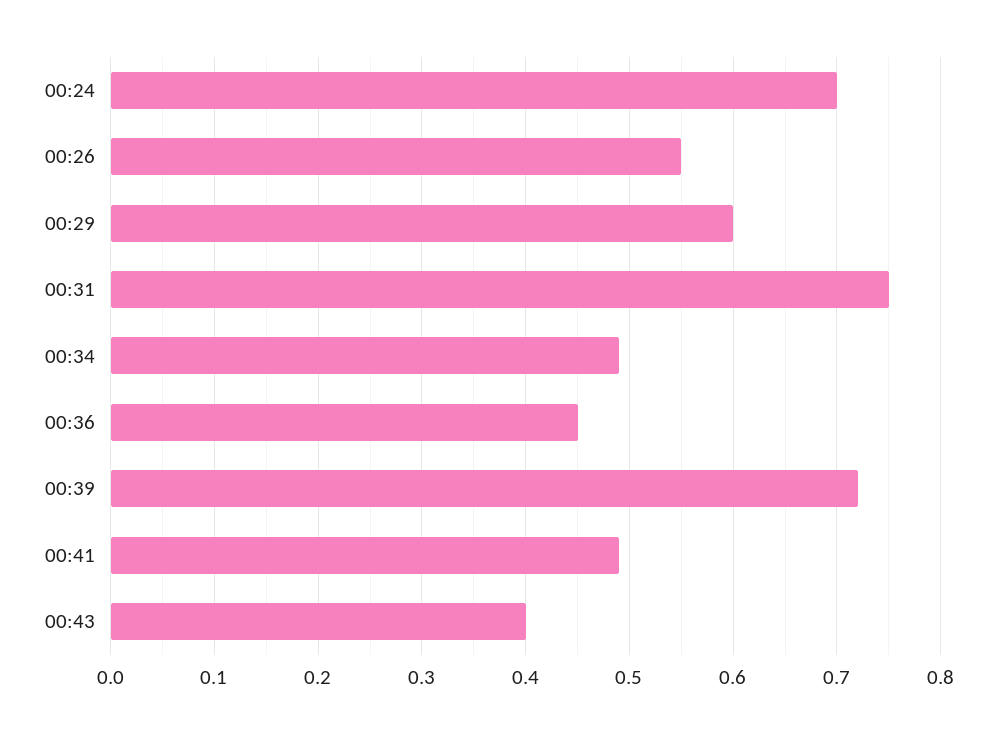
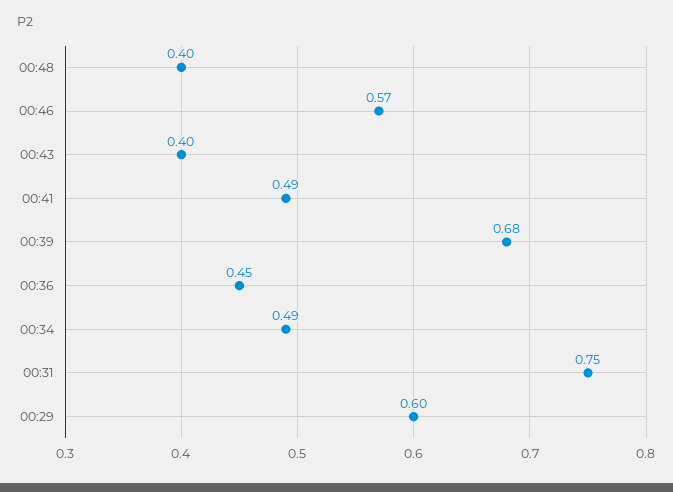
00:24: 0.7 -> none
00:26: 0.55 -> none
00:39: 0.72 -> 0.68
00:48: none -> 0.4
00:46: none -> 0.57

